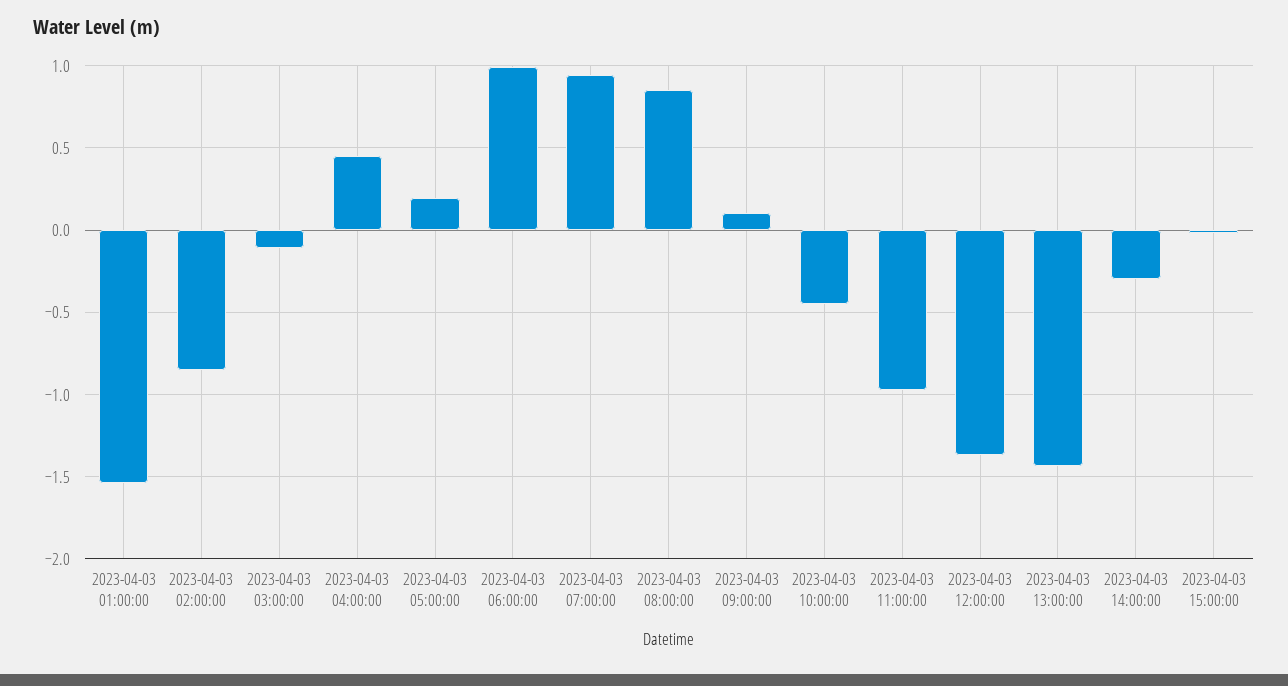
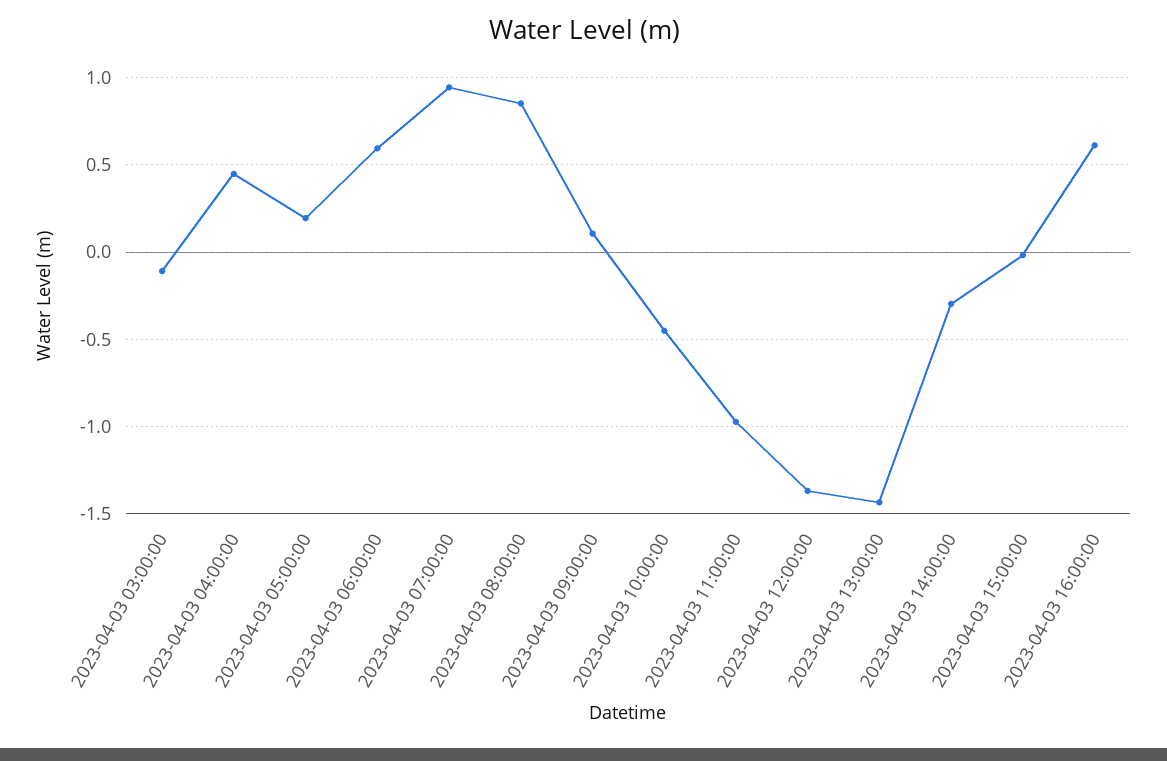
2023-04-03 01:00:00: -1.55 -> none
2023-04-03 02:00:00: -0.85 -> none
2023-04-03 06:00:00: 1 -> 0.6
2023-04-03 16:00:00: none -> 0.6

